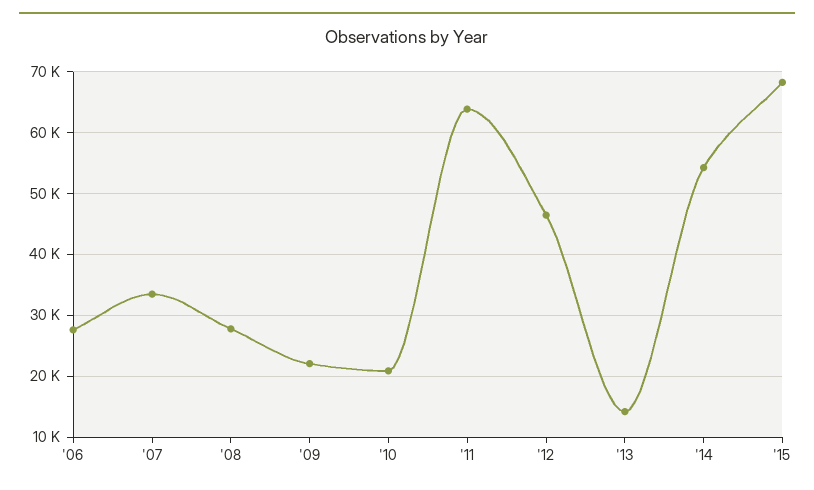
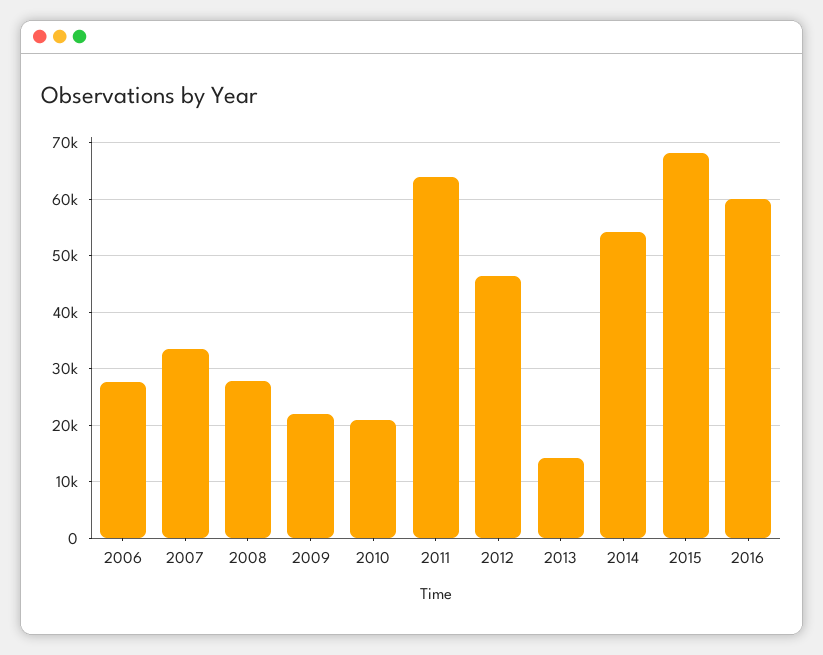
2016: none -> 60000

